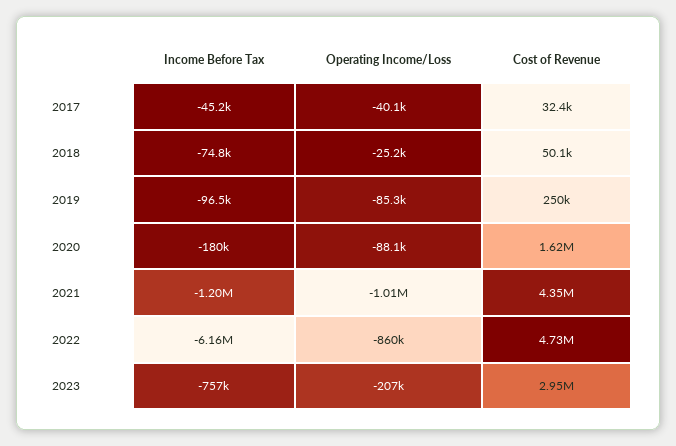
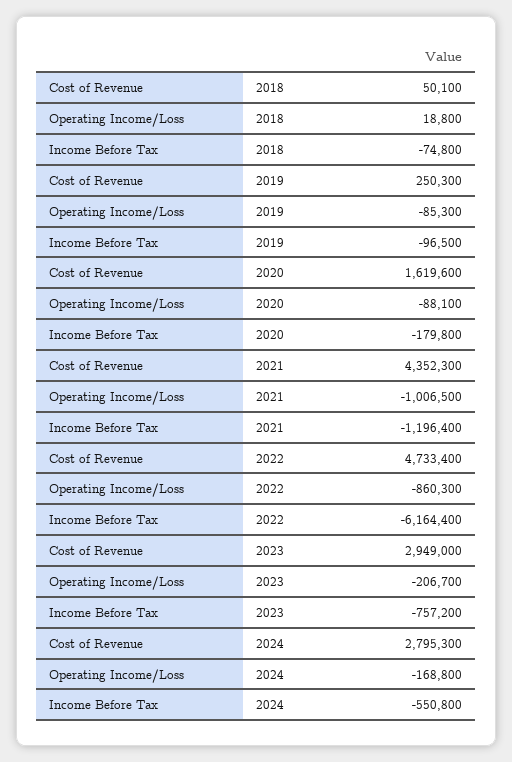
Income Before Tax, 2017: -45200 -> none
Operating Income/Loss, 2017: -40100 -> none
Cost of Revenue, 2017: 32400 -> none
Operating Income/Loss, 2018: -25200 -> 18800
Cost of Revenue, 2024: none -> 2795300
Operating Income/Loss, 2024: none -> -168800
Income Before Tax, 2024: none -> -550800

